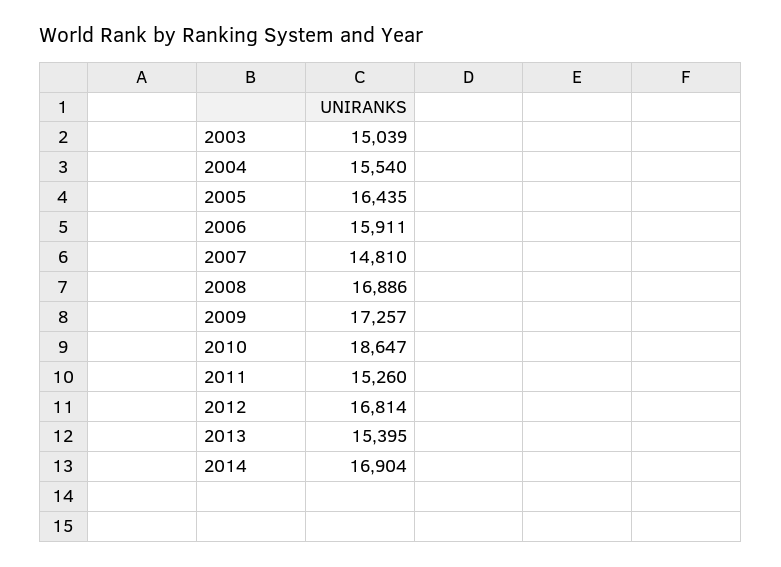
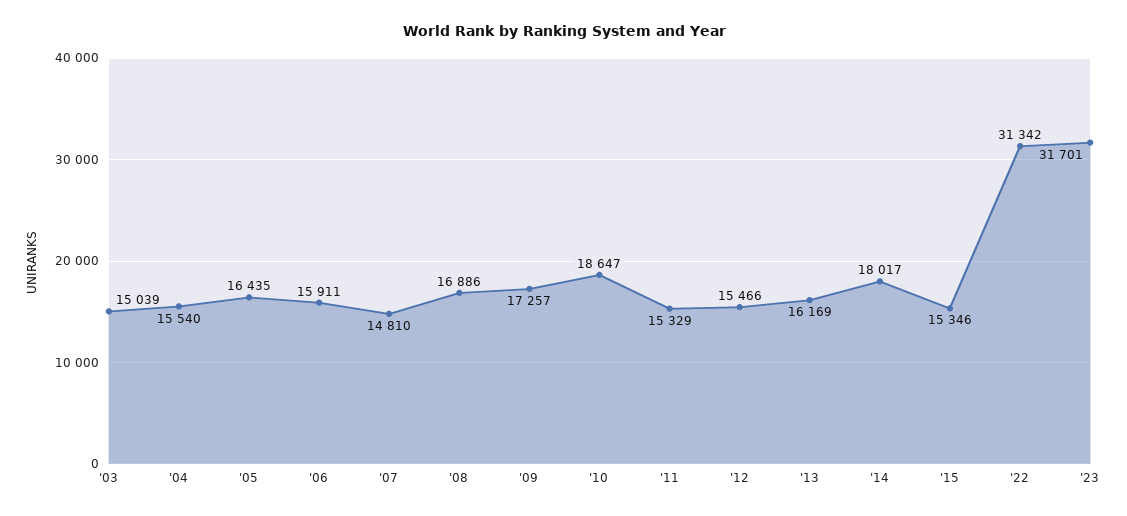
2011: 15260 -> 15329
2012: 16814 -> 15466
2013: 15395 -> 16169
2014: 16904 -> 18017
'15: none -> 15346
'22: none -> 31342
'23: none -> 31701

